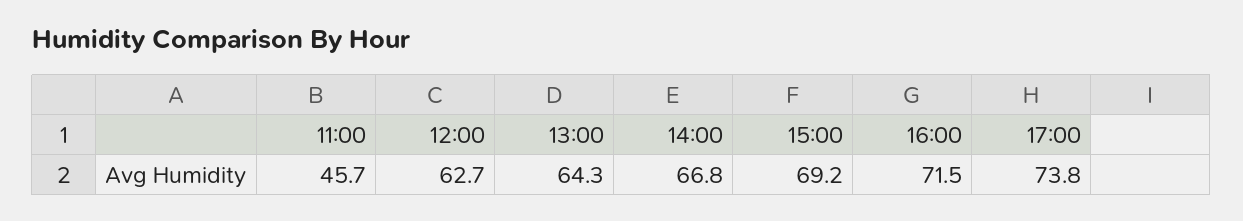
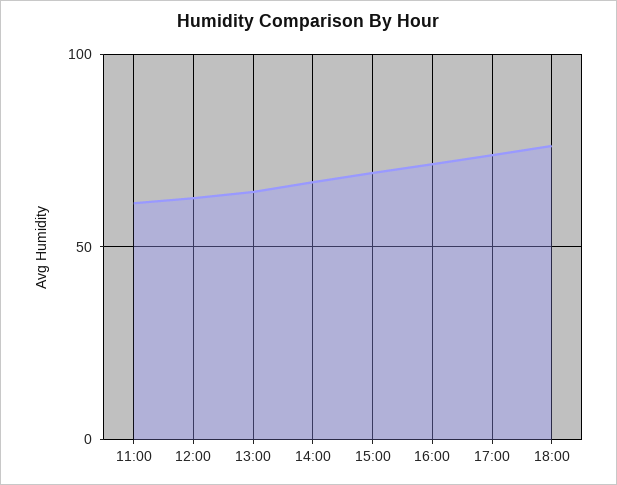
11:00: 45.7 -> 60
18:00: none -> 75

